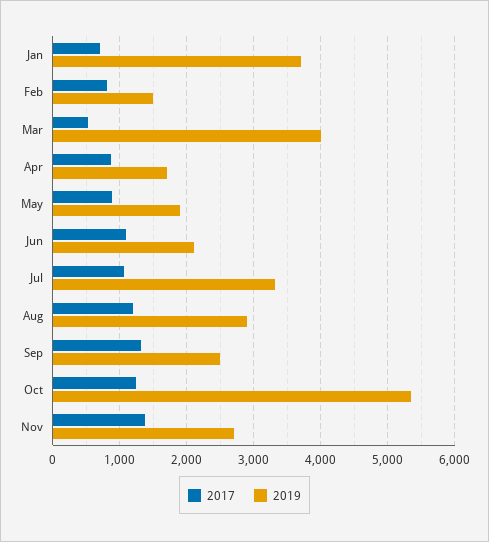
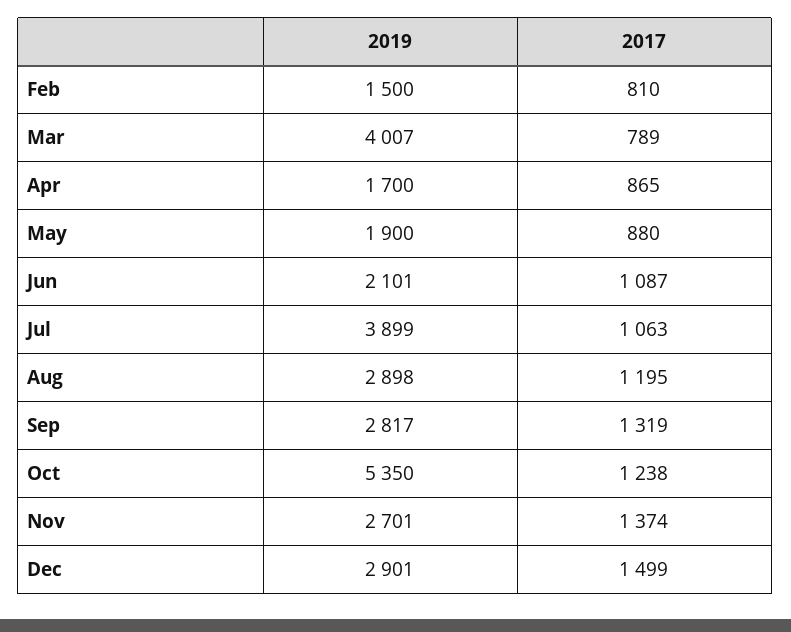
2017, Jan: 700 -> none
2019, Jan: 3700 -> none
2017, Mar: 500 -> 789
2019, Jul: 3300 -> 3899
2019, Sep: 2500 -> 2817
2019, Dec: none -> 2901
2017, Dec: none -> 1499

